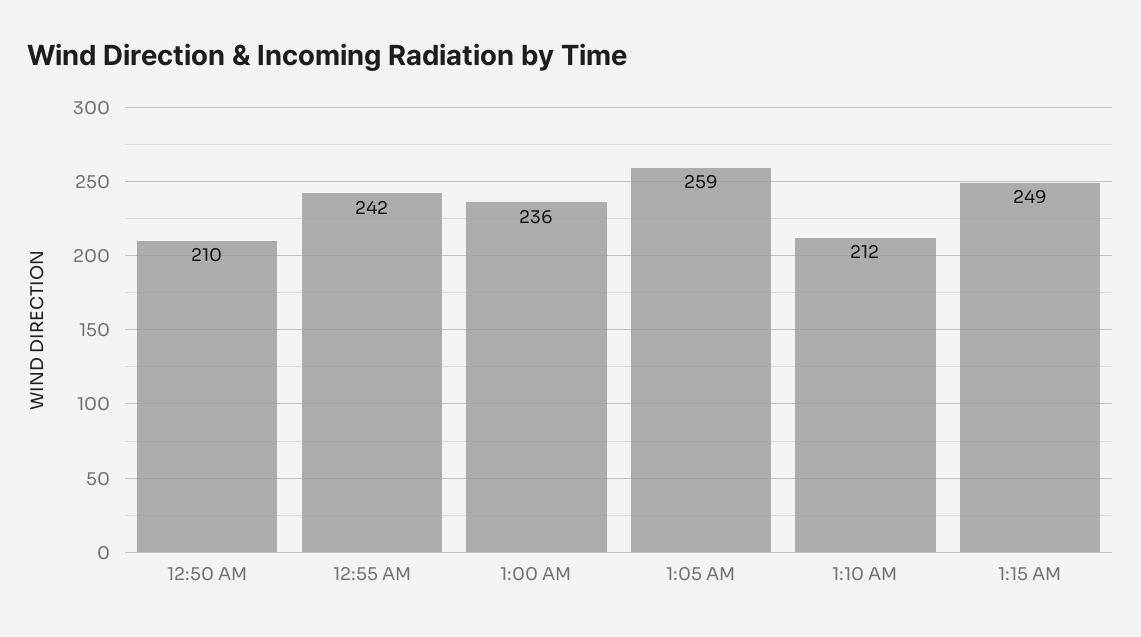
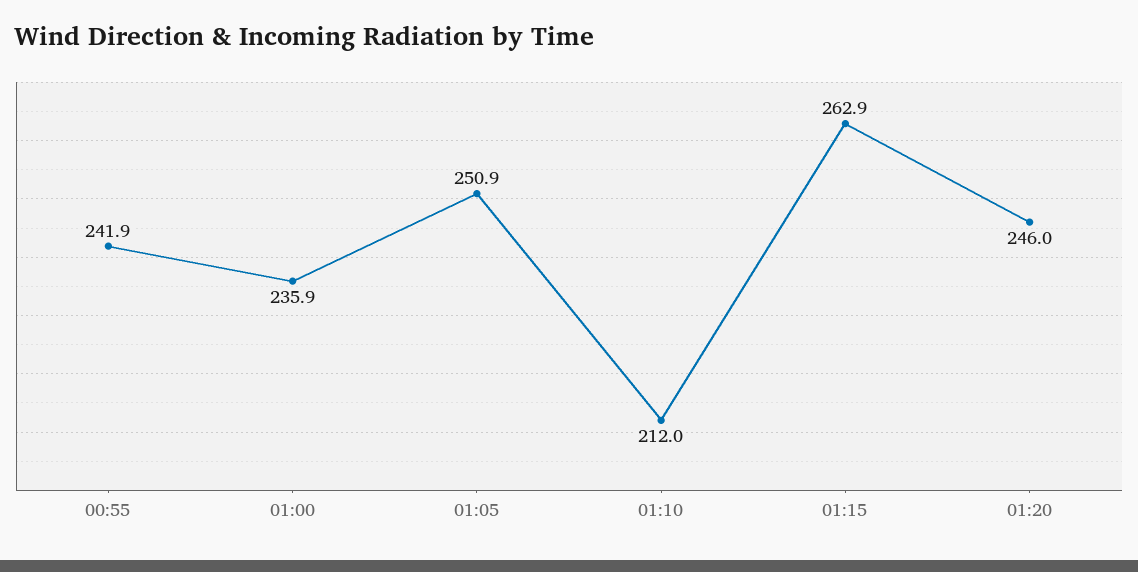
12:50 AM: 210 -> none
1:05 AM: 259 -> 250.9
1:15 AM: 249 -> 262.9
01:20: none -> 246

